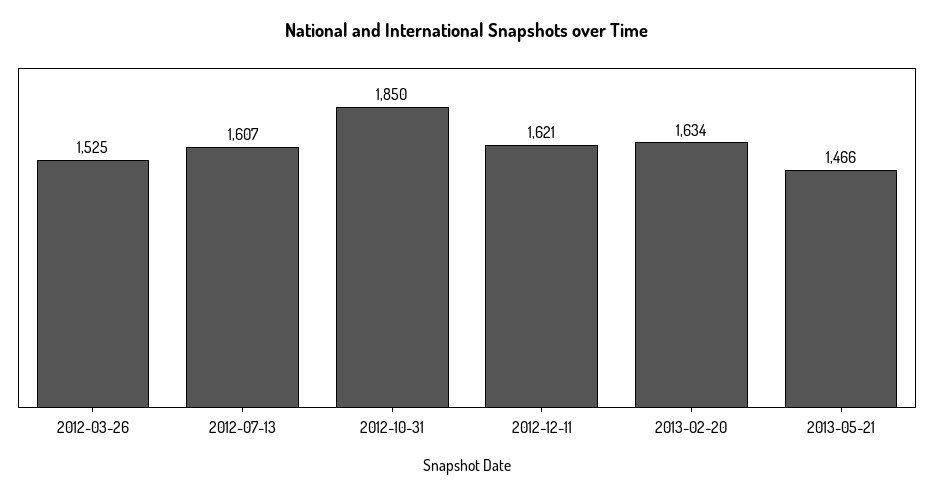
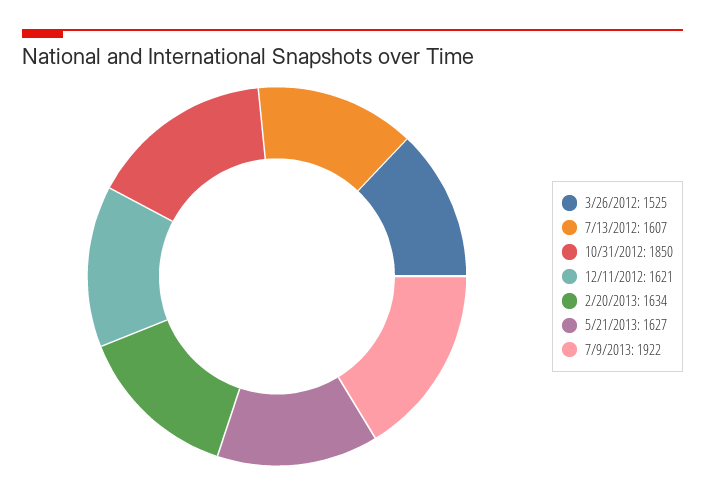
2013-05-21: 1466 -> 1627
7/9/2013: none -> 1922

